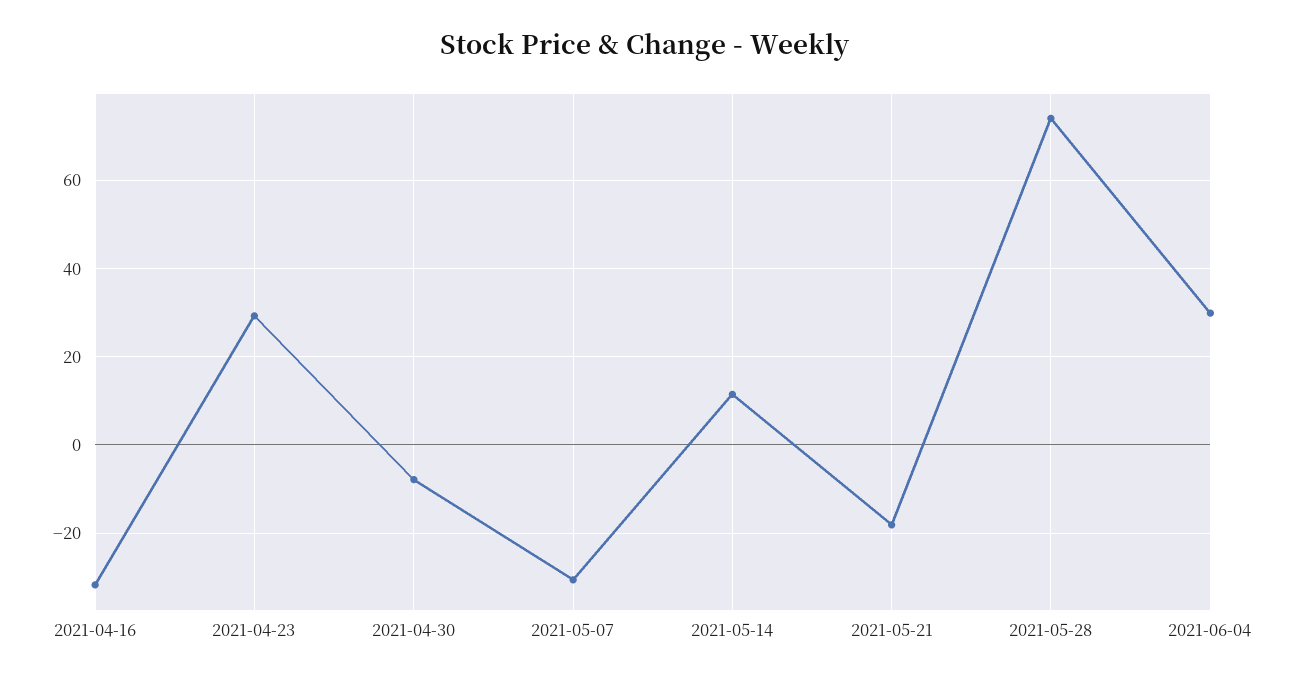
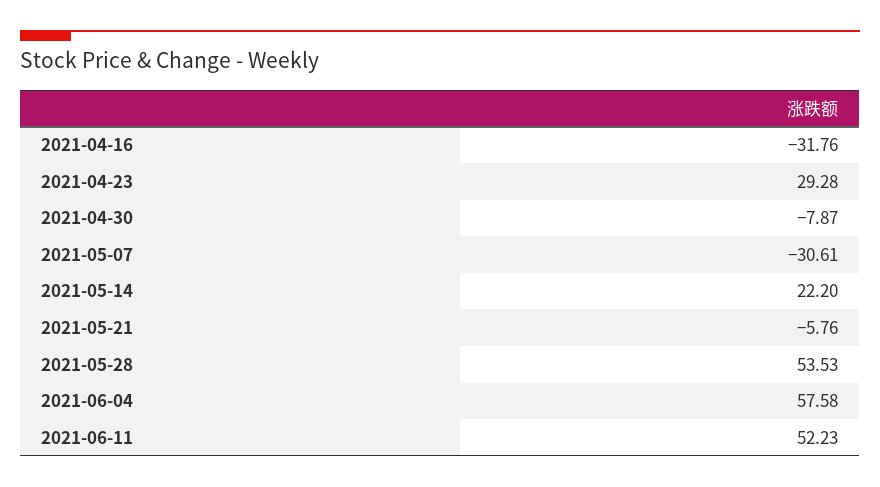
2021-05-14: 12 -> 22.2
2021-05-21: -18 -> -5.76
2021-05-28: 74 -> 53.53
2021-06-04: 30 -> 57.58
2021-06-11: none -> 52.23

